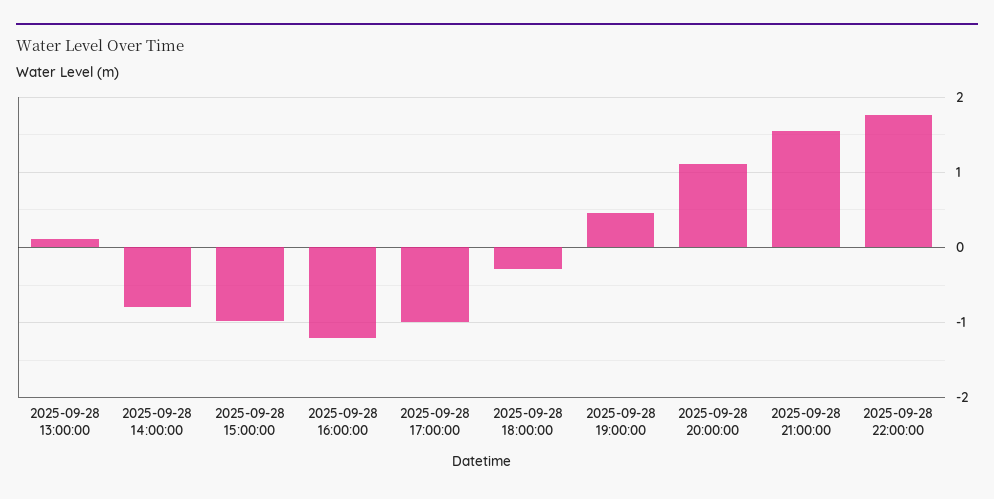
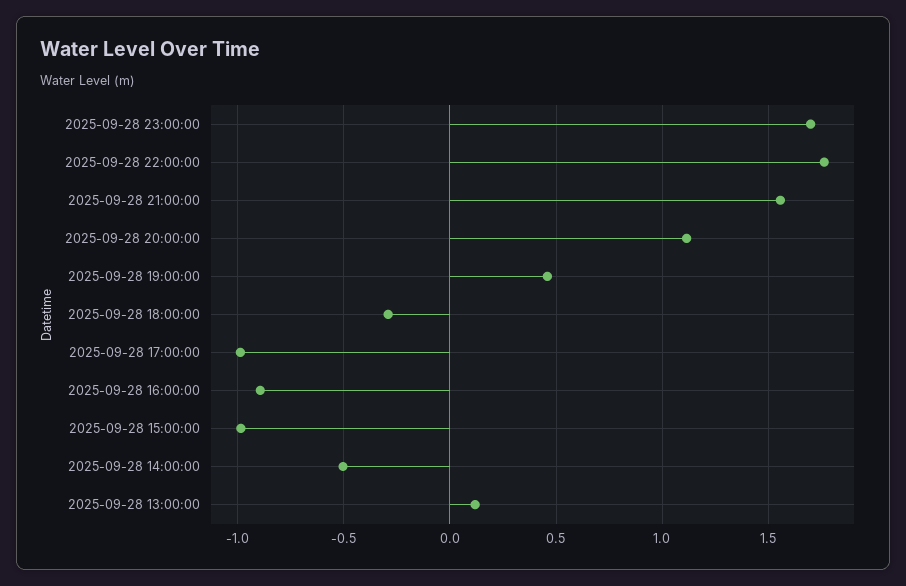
2025-09-28 14:00:00: -0.8 -> -0.5
2025-09-28 16:00:00: -1.2 -> -0.9
2025-09-28 23:00:00: none -> 1.7

